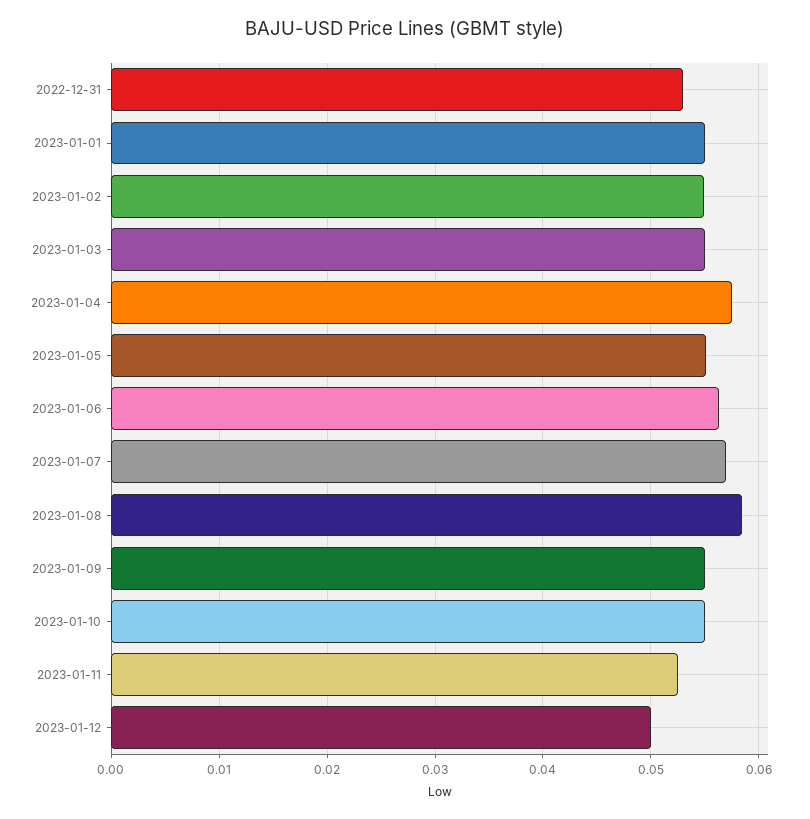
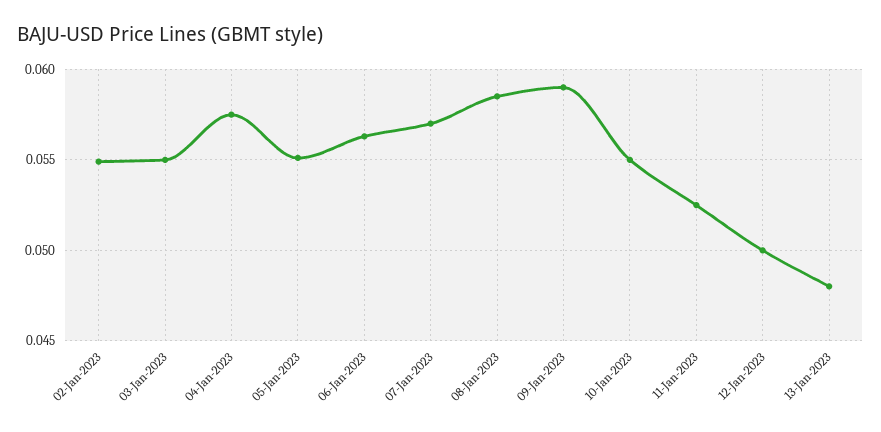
2022-12-31: 0.053 -> none
2023-01-01: 0.055 -> none
2023-01-09: 0.055 -> 0.059
13-Jan-2023: none -> 0.048

